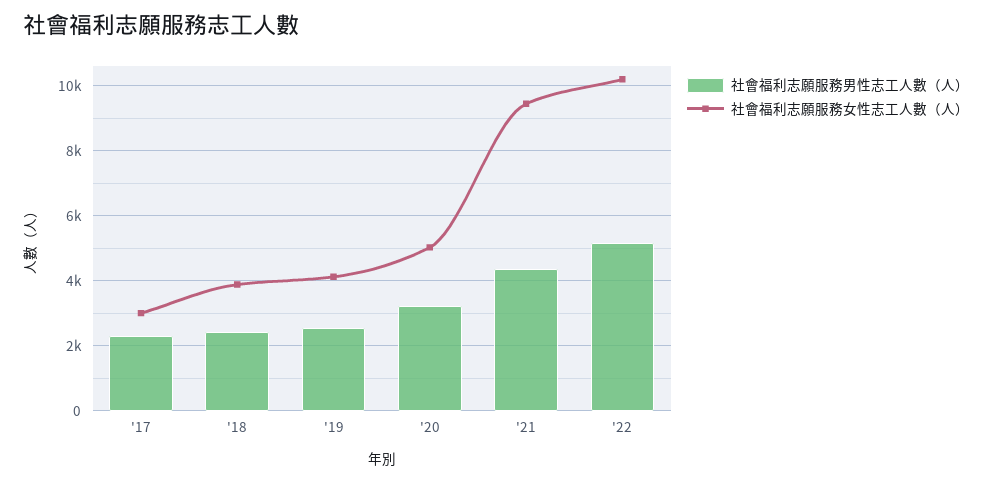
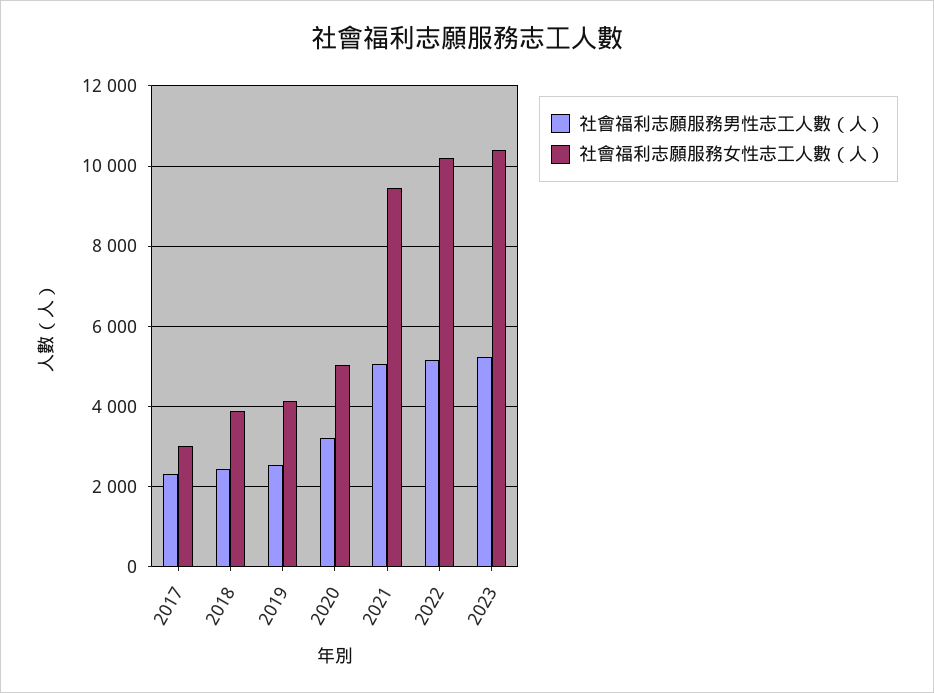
社會福利志願服務男性志工人數（人）, '21: 4400 -> 5000
社會福利志願服務男性志工人數（人）, 2023: none -> 5200
社會福利志願服務女性志工人數（人）, 2023: none -> 10400

